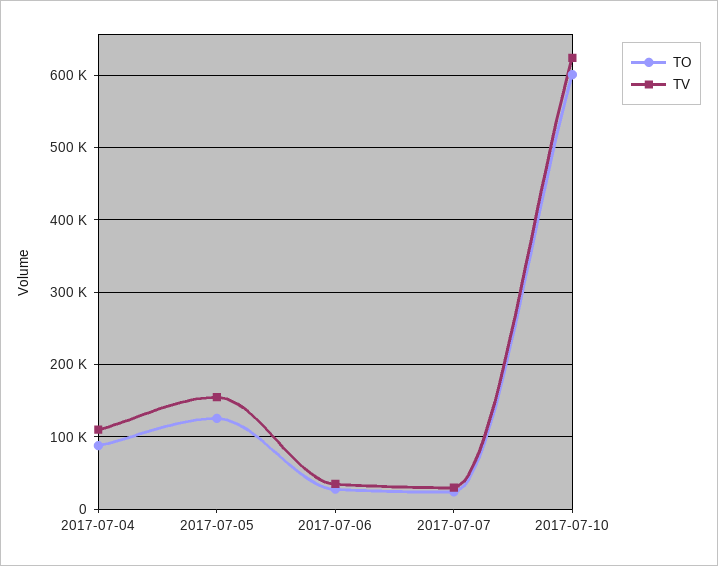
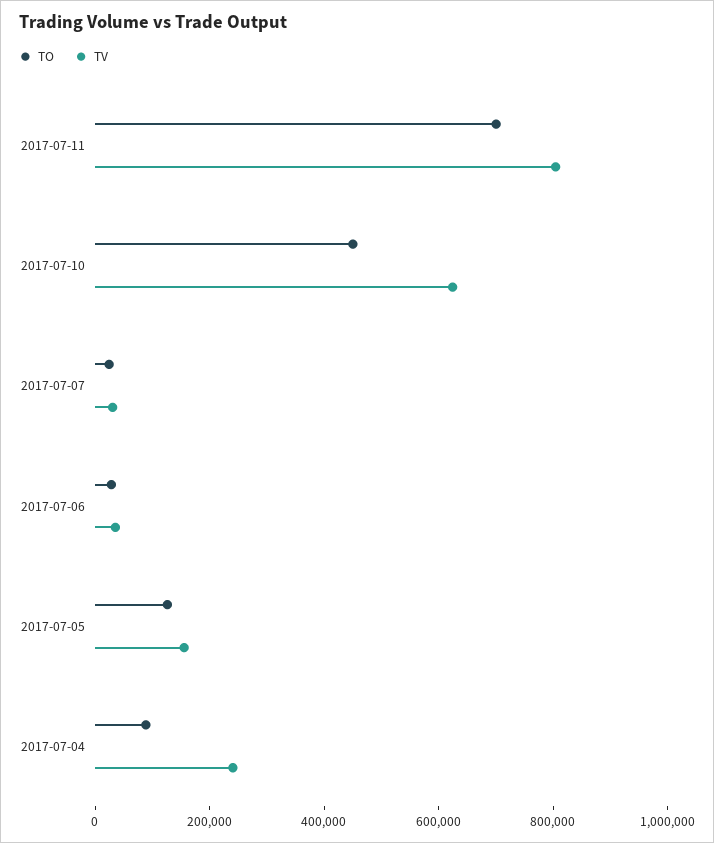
TV, 2017-07-04: 110000 -> 250000
TO, 2017-07-10: 600000 -> 450000
TO, 2017-07-11: none -> 700000
TV, 2017-07-11: none -> 800000

